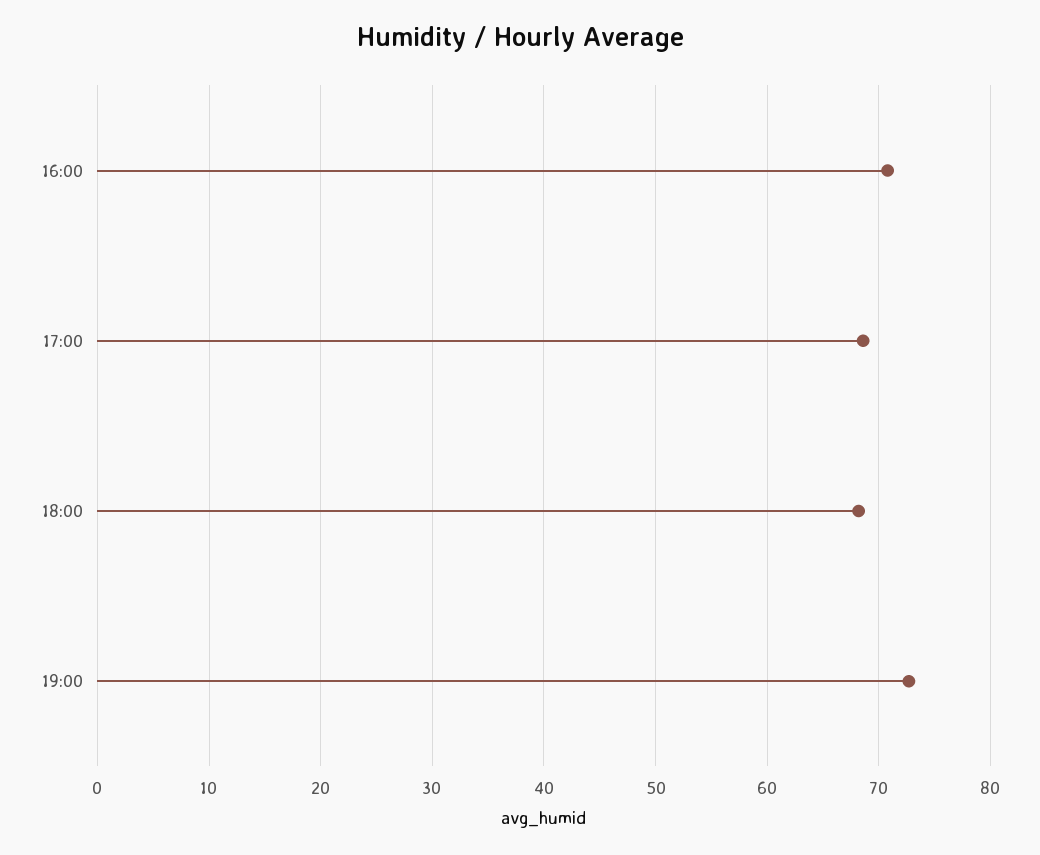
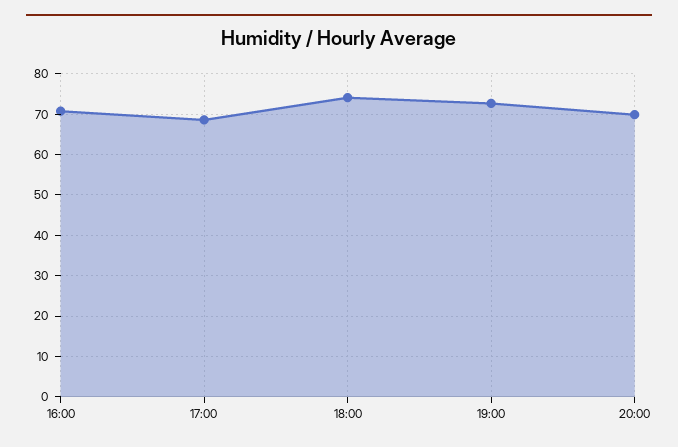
18:00: 68 -> 74
20:00: none -> 70

